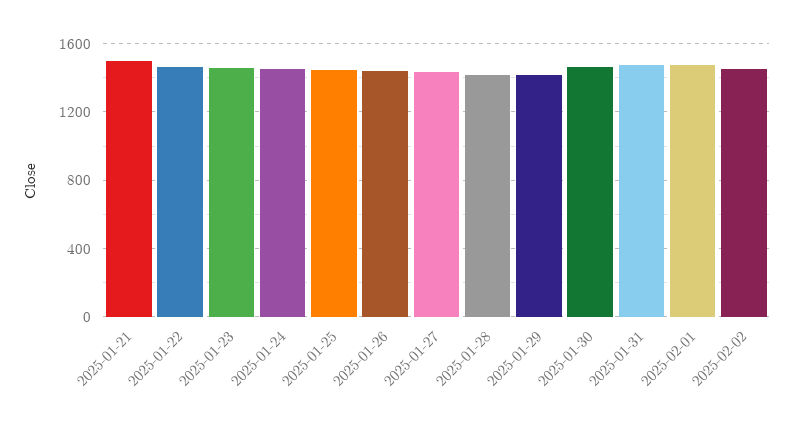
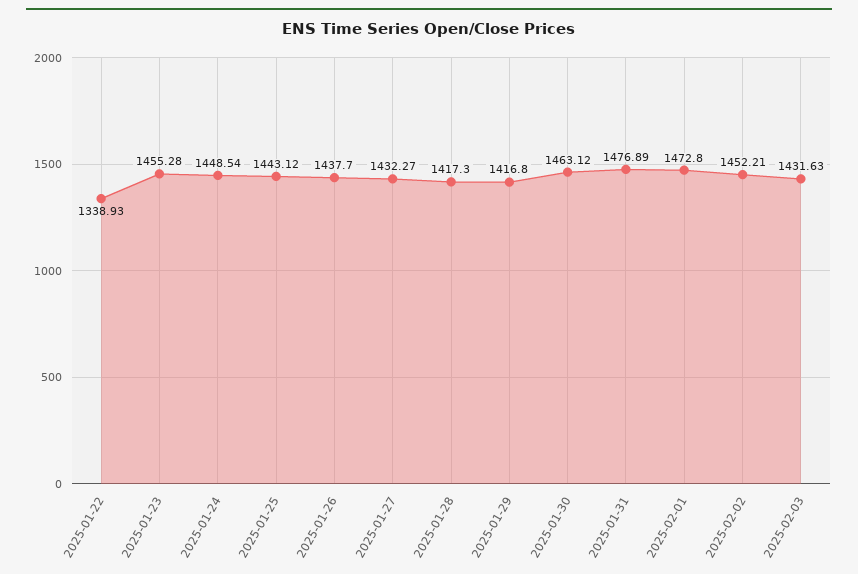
2025-01-21: 1500 -> none
2025-01-22: 1450 -> 1338.93
2025-02-03: none -> 1431.63

